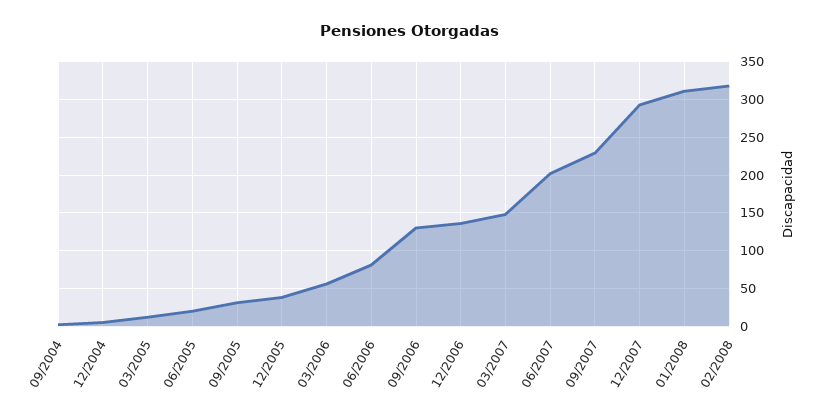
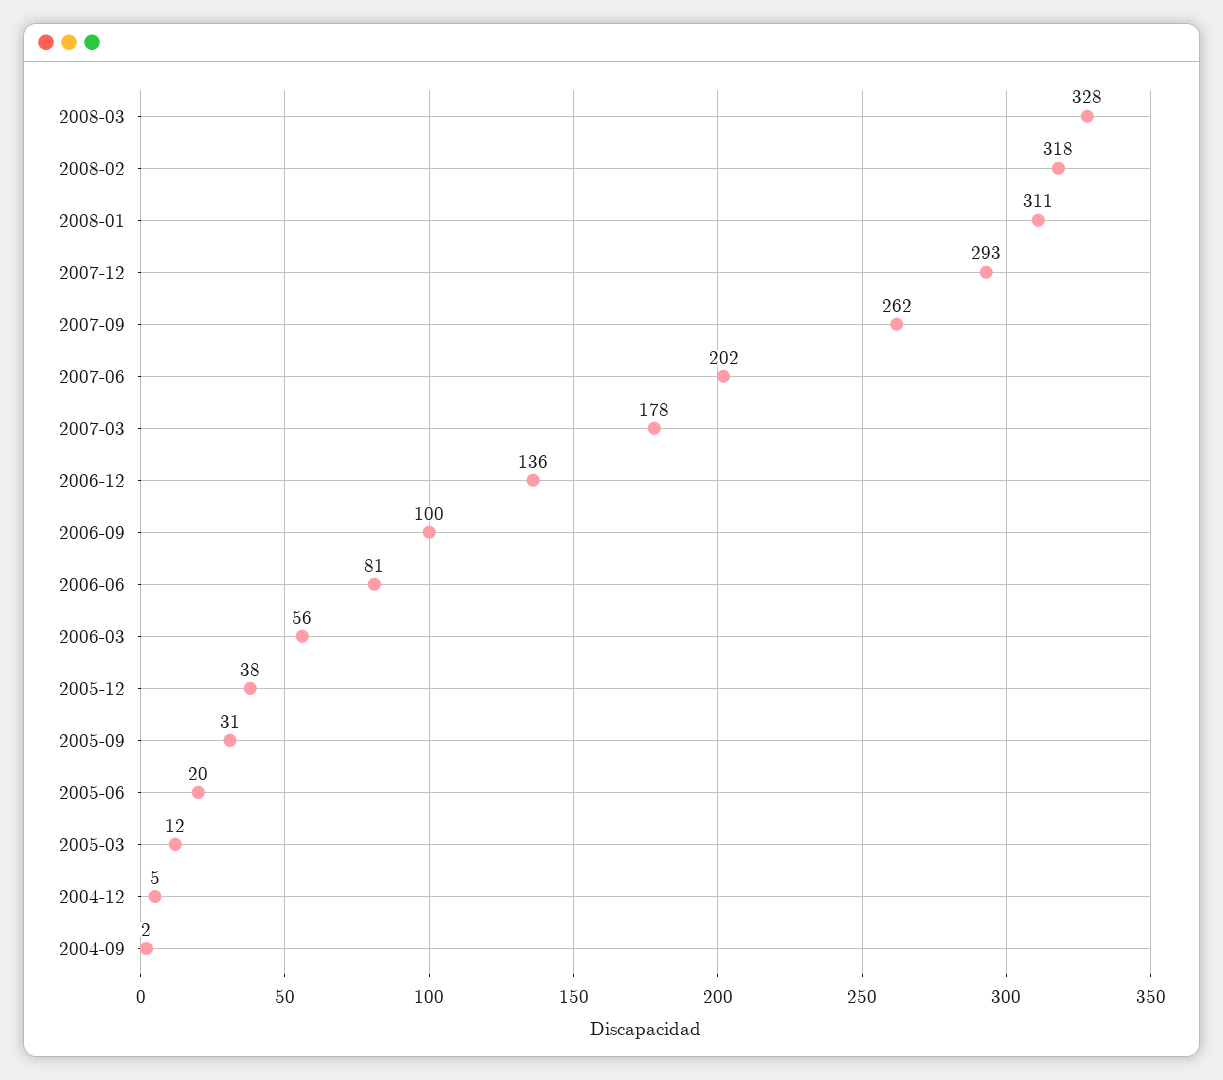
09/2006: 130 -> 100
03/2007: 150 -> 178
09/2007: 230 -> 262
2008-03: none -> 328

